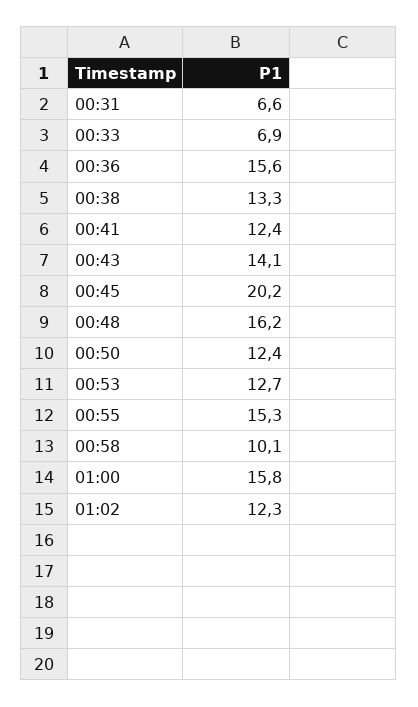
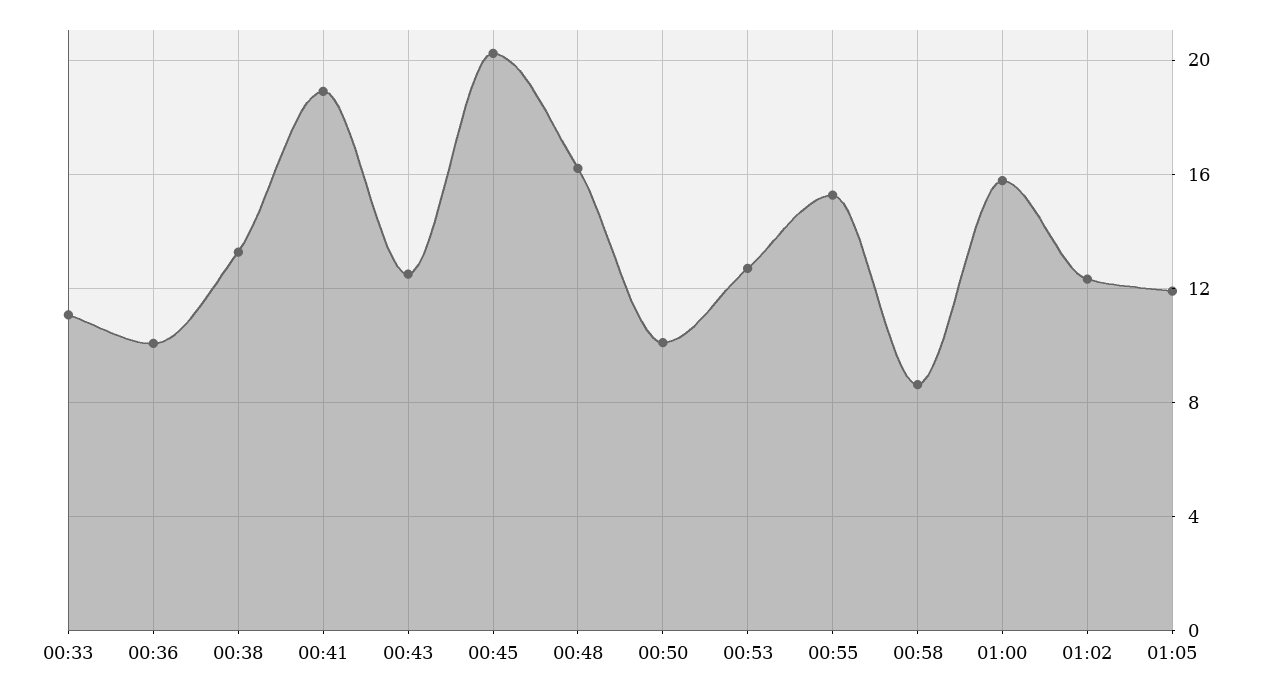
00:31: 6.6 -> none
00:33: 6.9 -> 11
00:36: 15.6 -> 10
00:41: 12.4 -> 19
00:43: 14.1 -> 12.5
00:50: 12.4 -> 10
00:58: 10.1 -> 8.5
01:05: none -> 12

